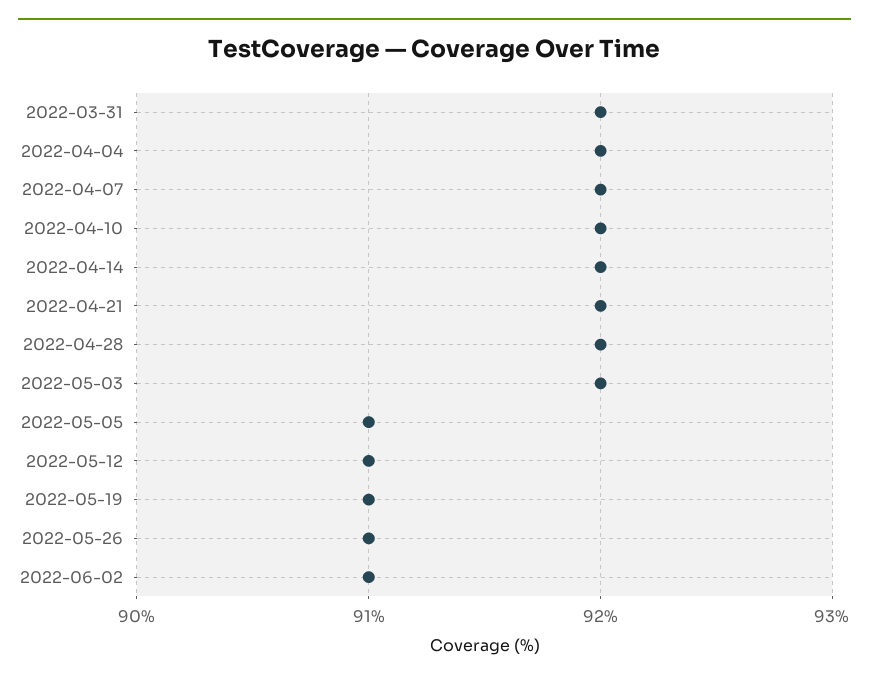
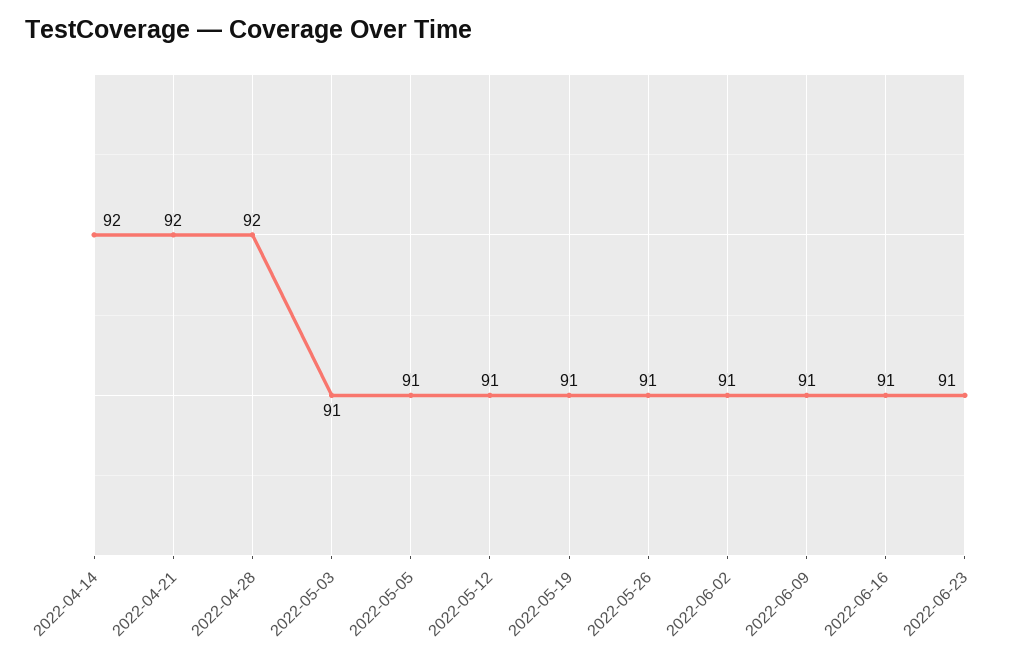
2022-03-31: 92 -> none
2022-04-04: 92 -> none
2022-04-07: 92 -> none
2022-04-10: 92 -> none
2022-05-03: 92 -> 91
2022-06-09: none -> 91
2022-06-16: none -> 91
2022-06-23: none -> 91

